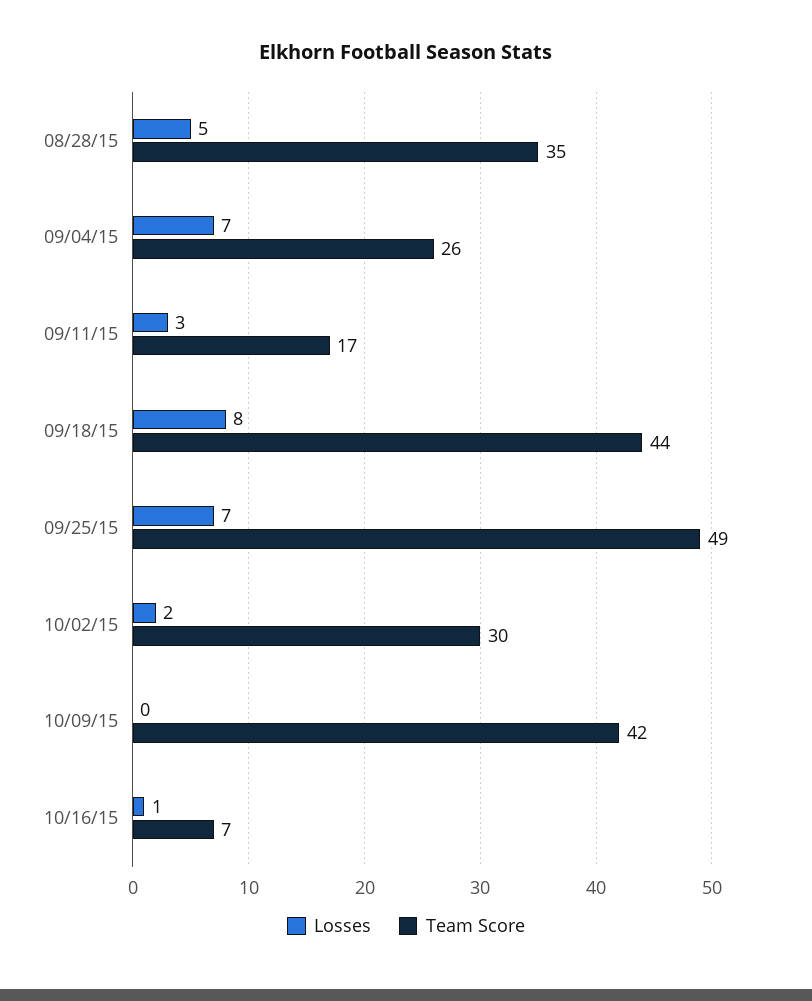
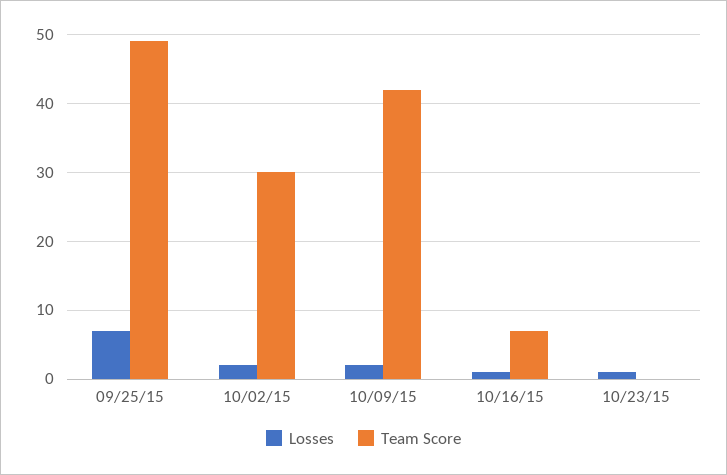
Losses, 08/28/15: 5 -> none
Team Score, 08/28/15: 35 -> none
Losses, 09/04/15: 7 -> none
Team Score, 09/04/15: 26 -> none
Losses, 09/11/15: 3 -> none
Team Score, 09/11/15: 17 -> none
Losses, 09/18/15: 8 -> none
Team Score, 09/18/15: 44 -> none
Losses, 10/09/15: 0 -> 2
Losses, 10/23/15: none -> 1
Team Score, 10/23/15: none -> 0

